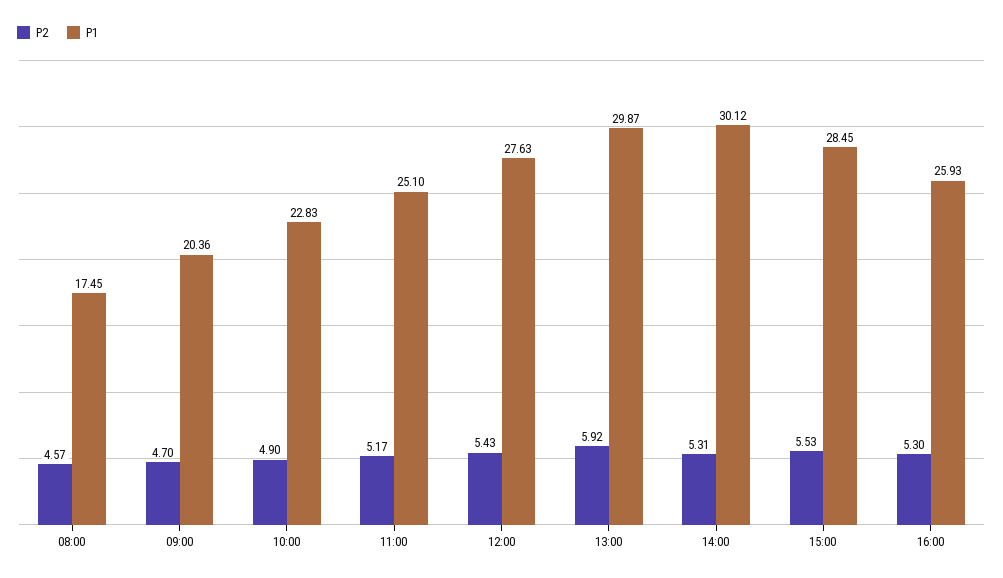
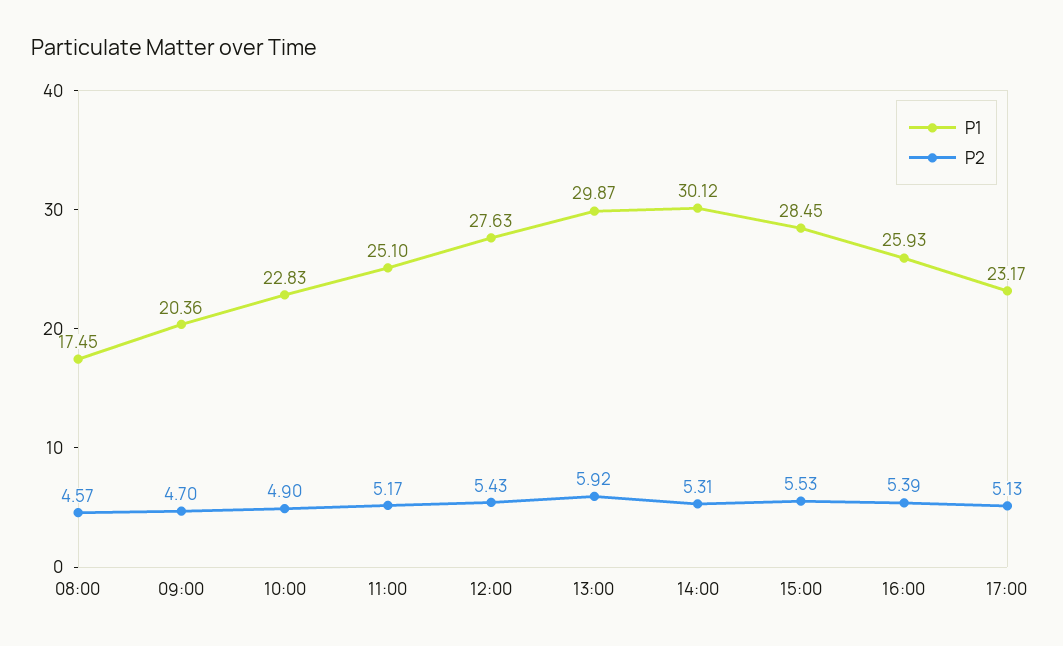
P2, 16:00: 5.3 -> 5.39
P1, 17:00: none -> 23.17
P2, 17:00: none -> 5.13

